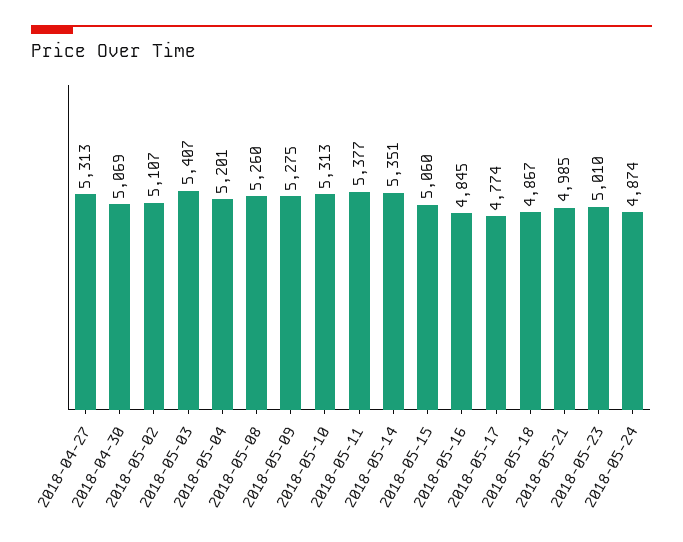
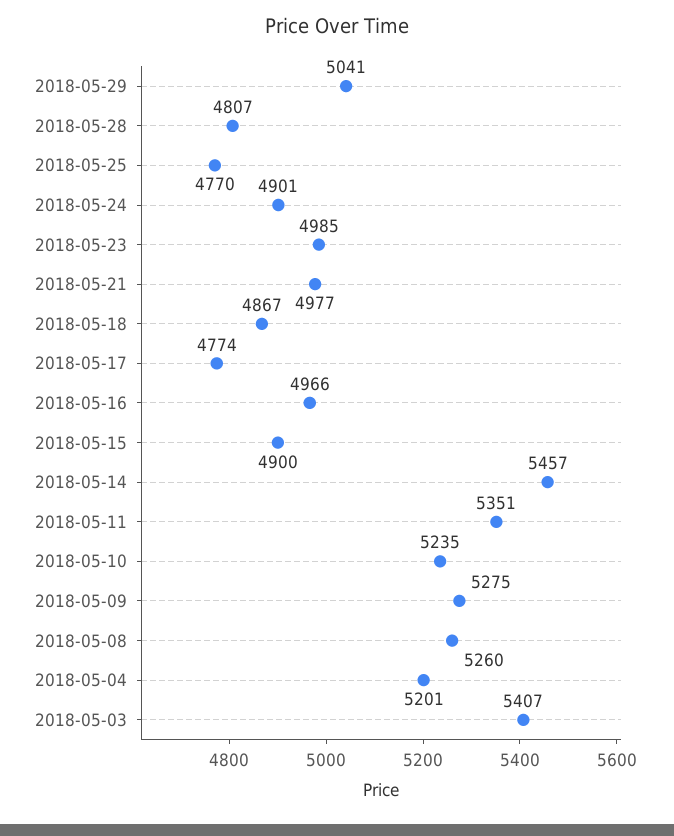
2018-04-27: 5313 -> none
2018-04-30: 5069 -> none
2018-05-02: 5107 -> none
2018-05-10: 5313 -> 5235
2018-05-11: 5377 -> 5351
2018-05-14: 5351 -> 5457
2018-05-15: 5060 -> 4900
2018-05-16: 4845 -> 4966
2018-05-21: 4985 -> 4977
2018-05-23: 5010 -> 4985
2018-05-24: 4874 -> 4901
2018-05-29: none -> 5041
2018-05-28: none -> 4807
2018-05-25: none -> 4770

